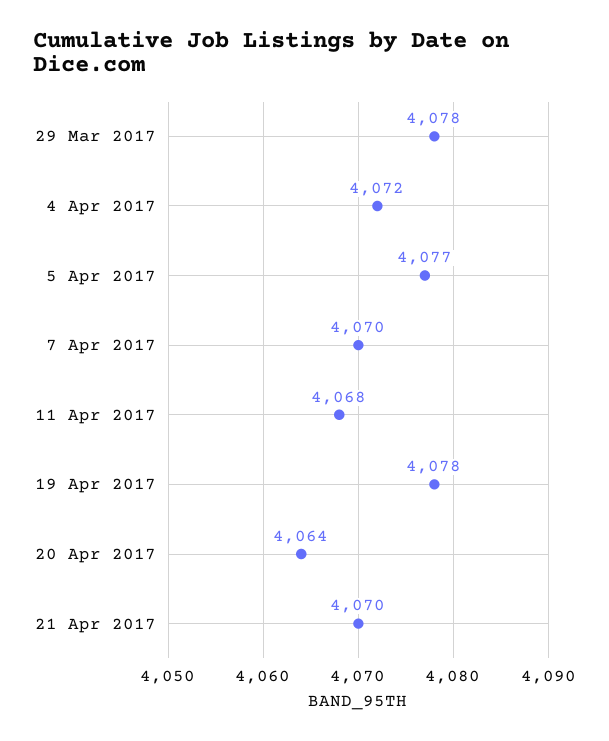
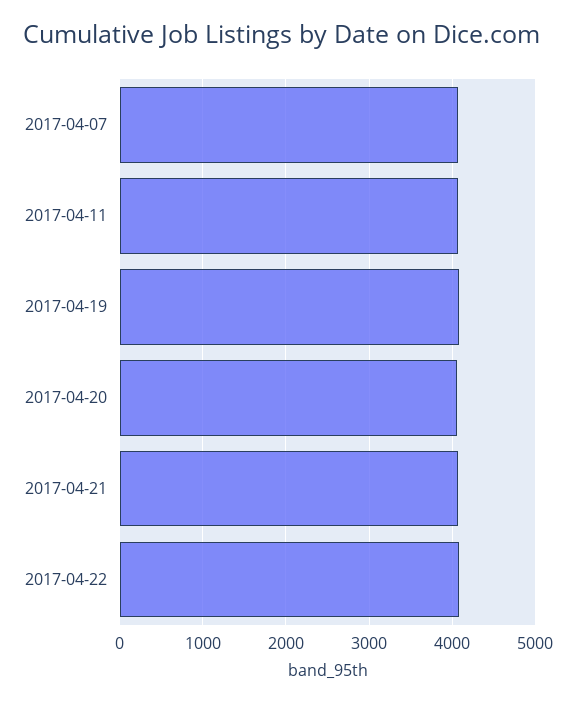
29 Mar 2017: 4078 -> none
4 Apr 2017: 4072 -> none
5 Apr 2017: 4077 -> none
2017-04-22: none -> 4100

